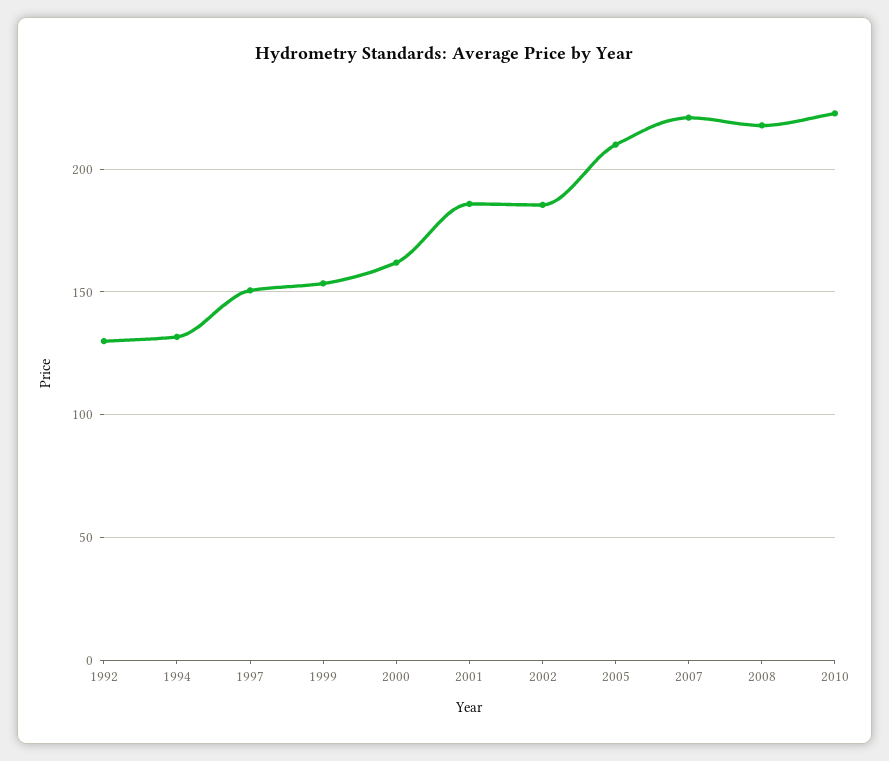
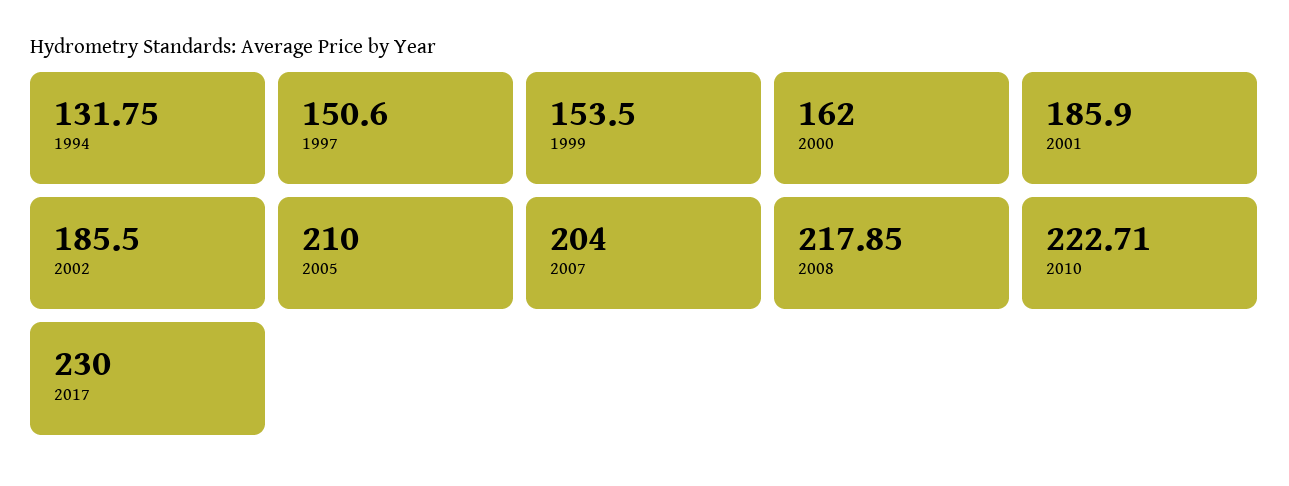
1992: 130 -> none
2007: 220 -> 204
2017: none -> 230

